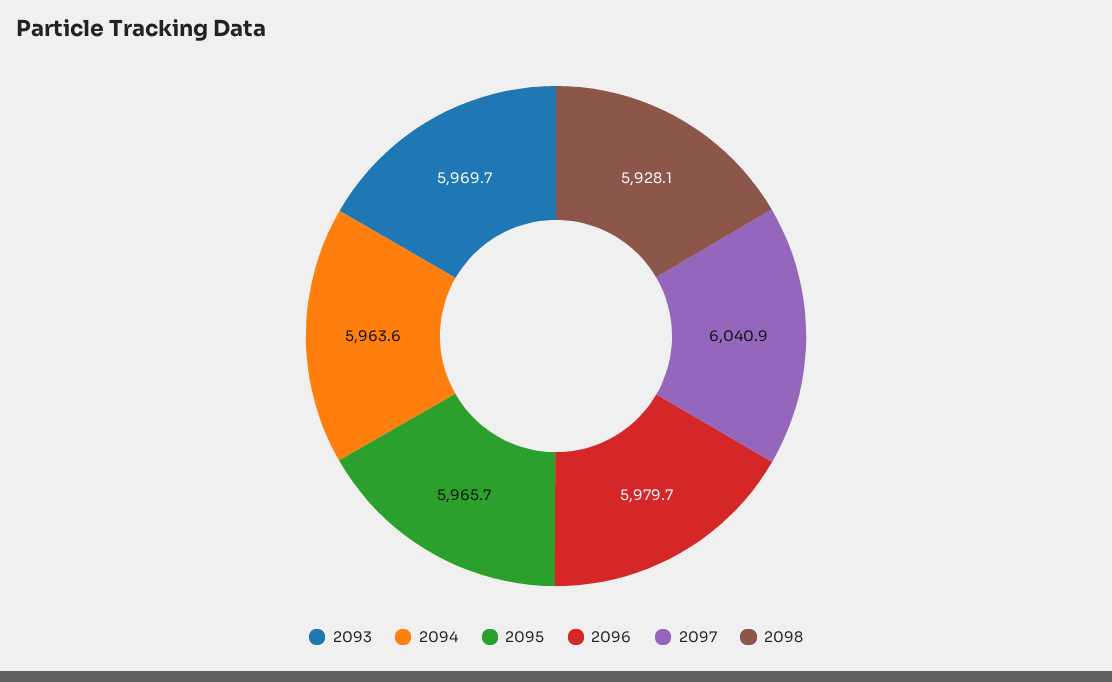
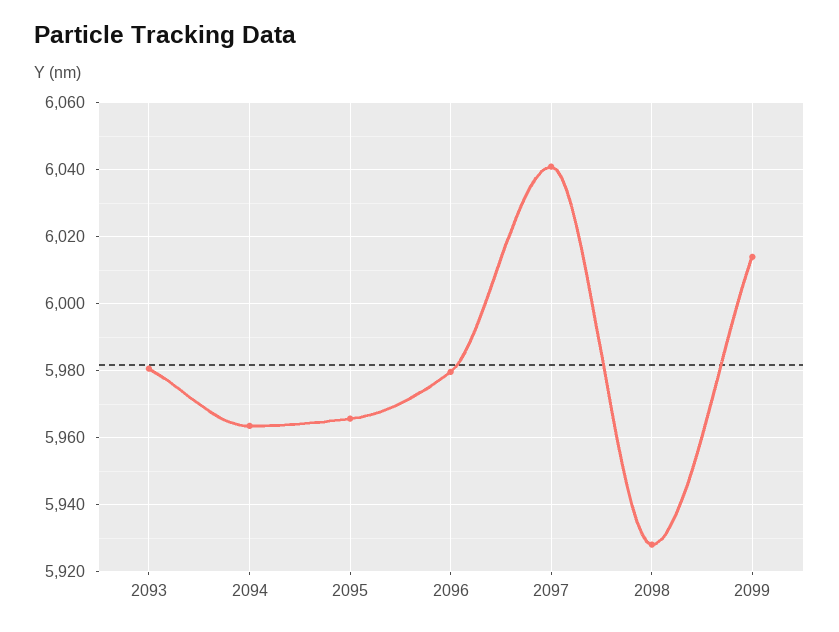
2093: 5969.7 -> 5980
2099: none -> 6014

